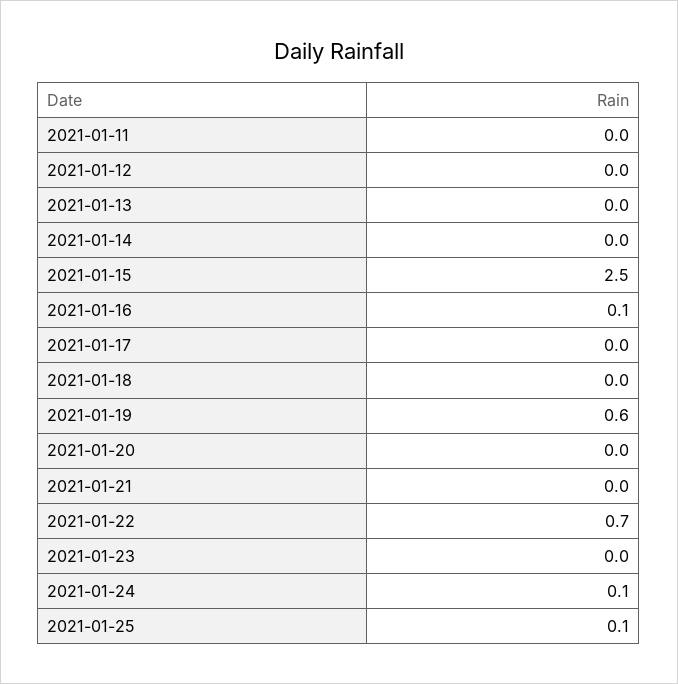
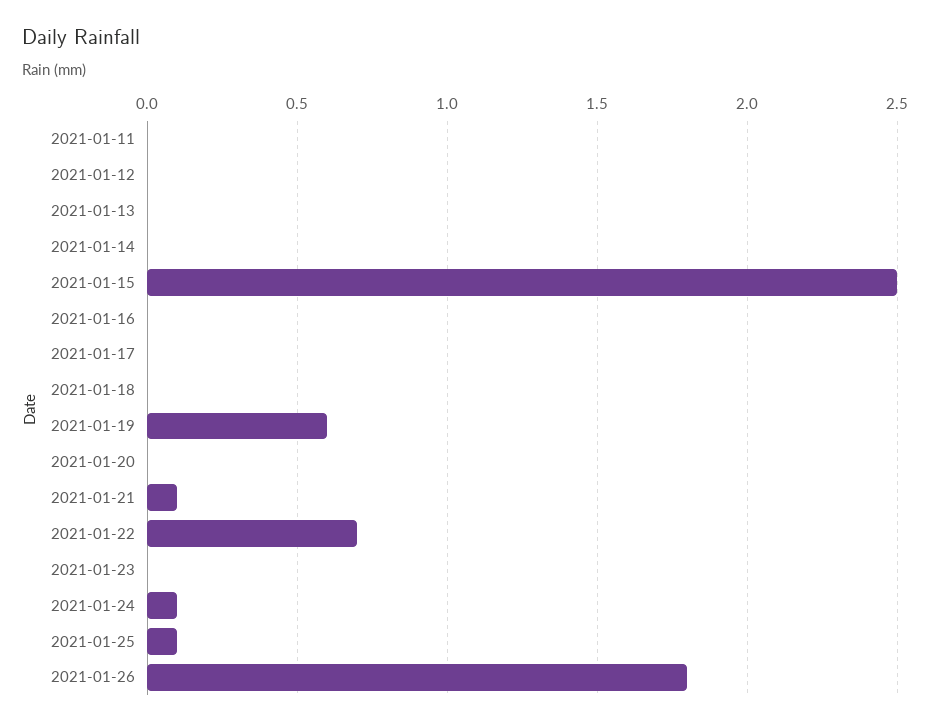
2021-01-16: 0.1 -> 0
2021-01-21: 0 -> 0.1
2021-01-26: none -> 1.8

